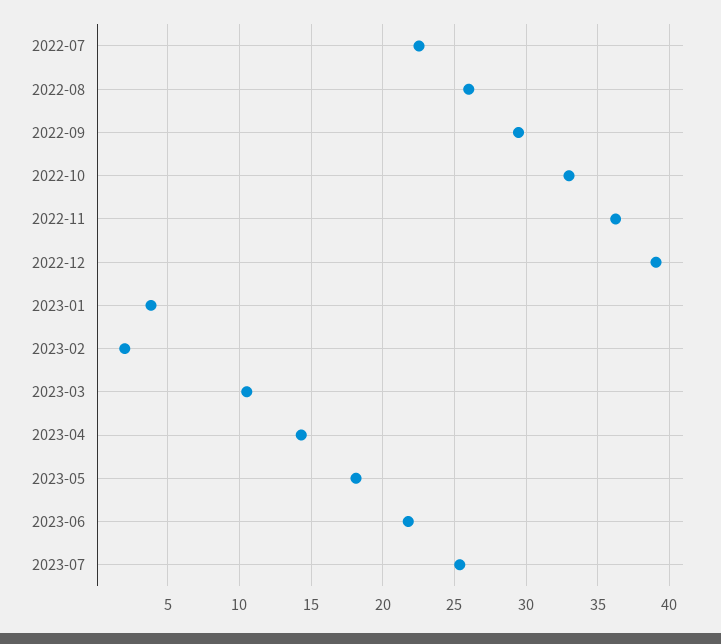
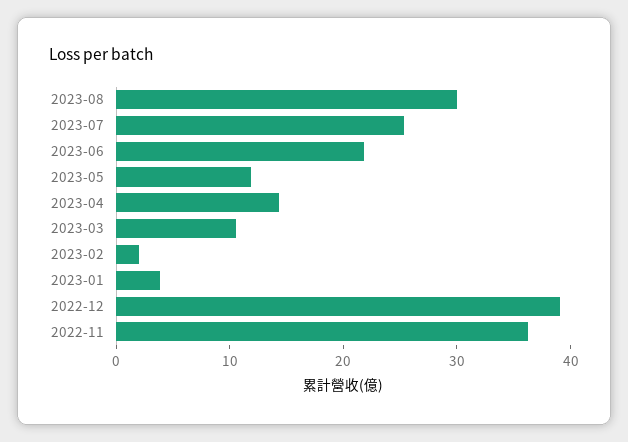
2022-07: 22.5 -> none
2022-08: 26 -> none
2022-09: 29.5 -> none
2022-10: 33 -> none
2023-05: 18 -> 12
2023-08: none -> 30

